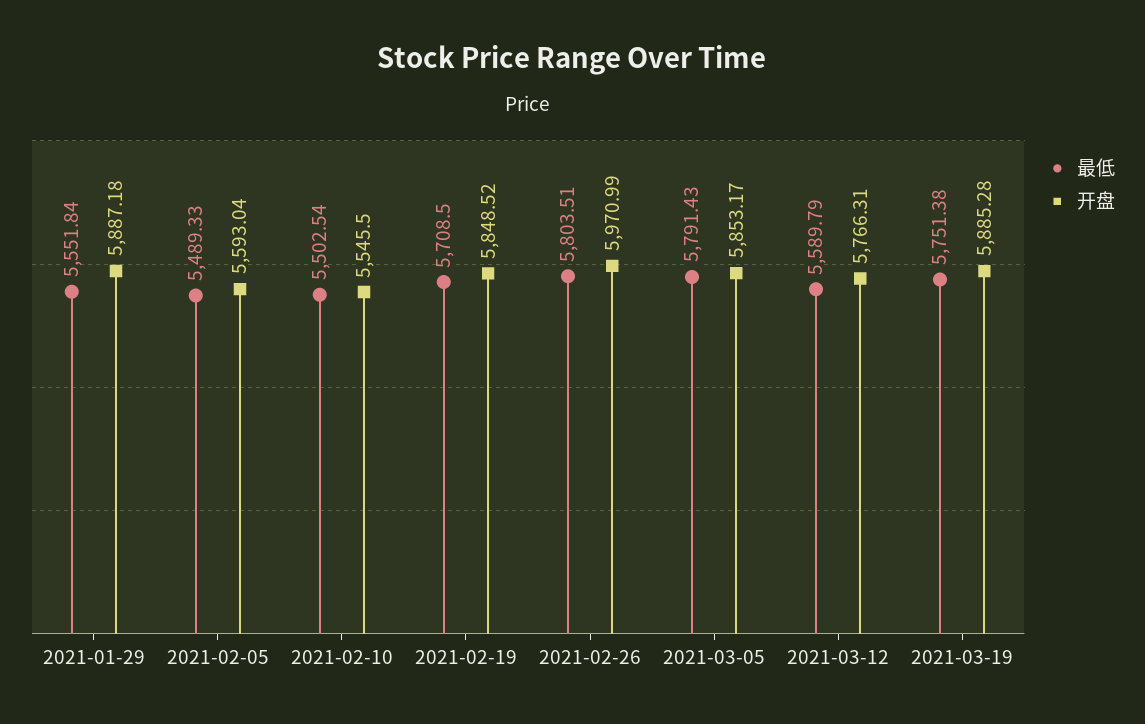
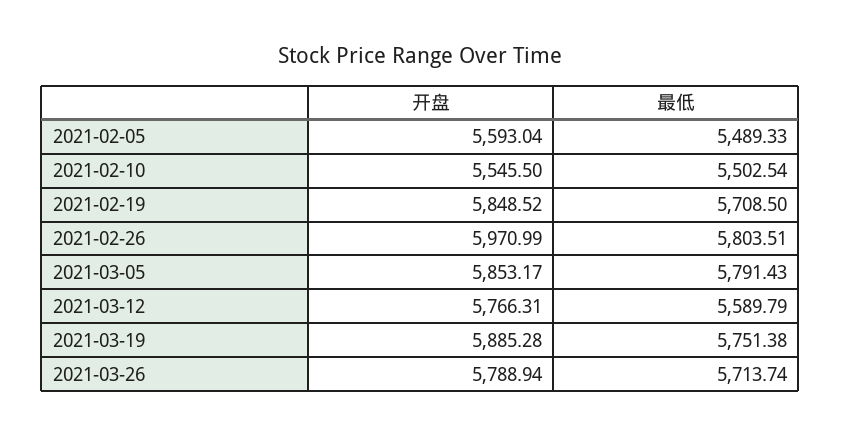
最低, 2021-01-29: 5551.84 -> none
开盘, 2021-01-29: 5887.18 -> none
开盘, 2021-03-26: none -> 5788.94
最低, 2021-03-26: none -> 5713.74

